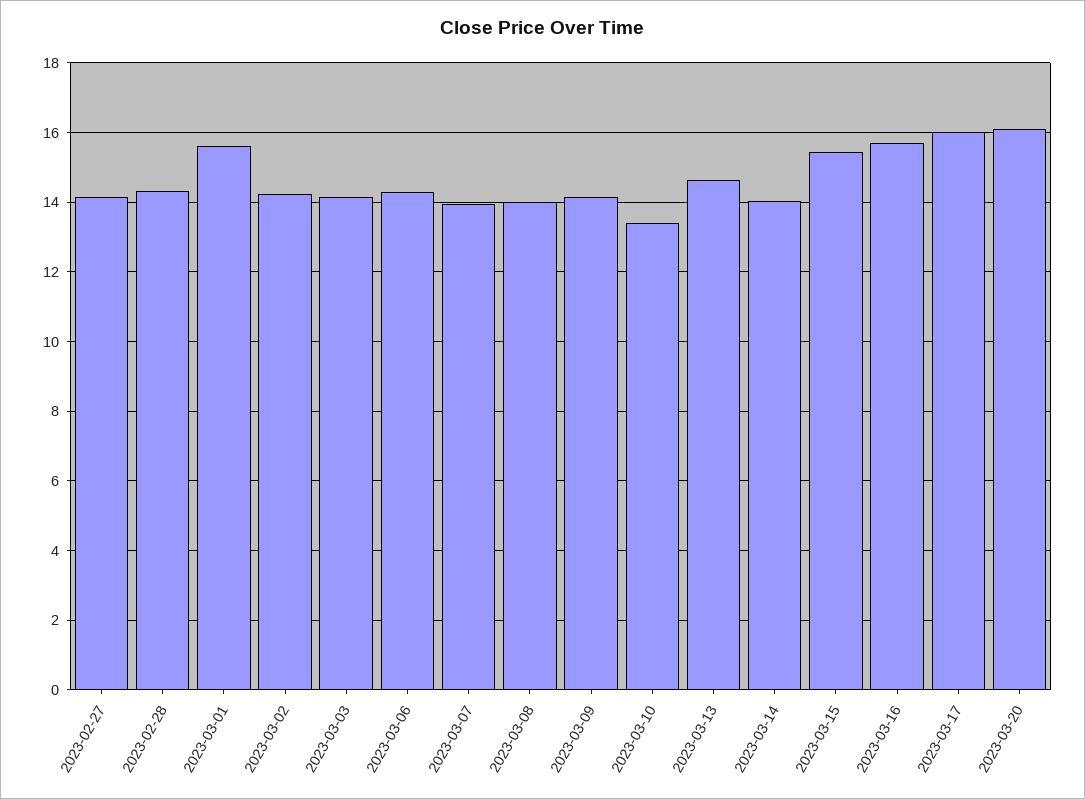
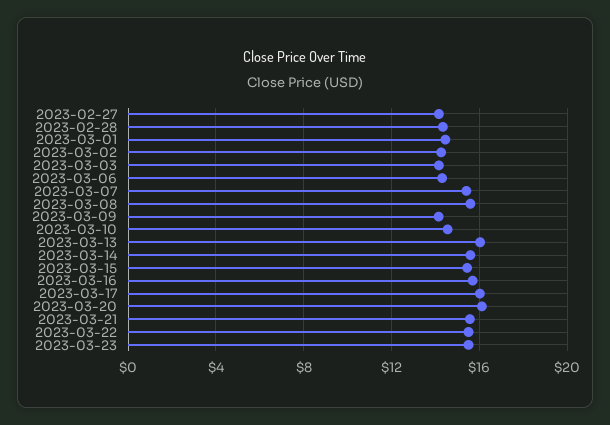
2023-03-01: 15.6 -> 14.5
2023-03-07: 14 -> 15.5
2023-03-08: 14 -> 15.5
2023-03-10: 13.4 -> 14.5
2023-03-13: 14.6 -> 16
2023-03-14: 14 -> 15.5
2023-03-21: none -> 15.5
2023-03-22: none -> 15.5
2023-03-23: none -> 15.5

